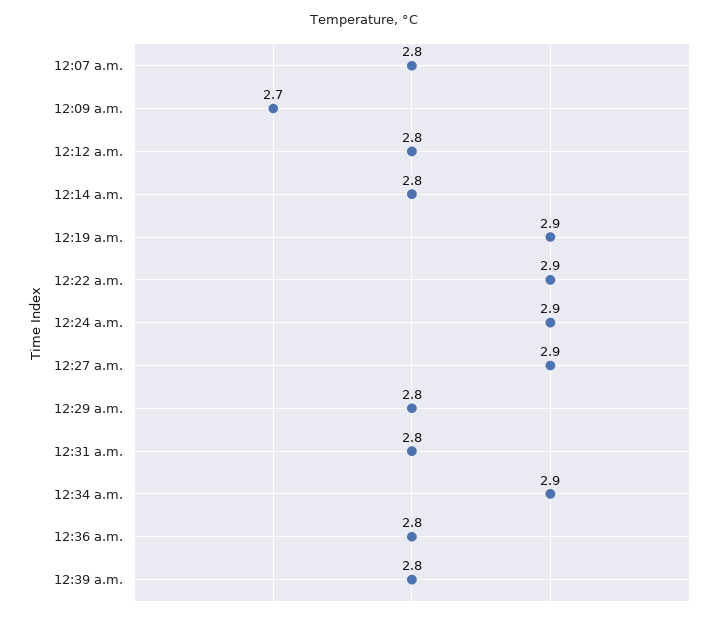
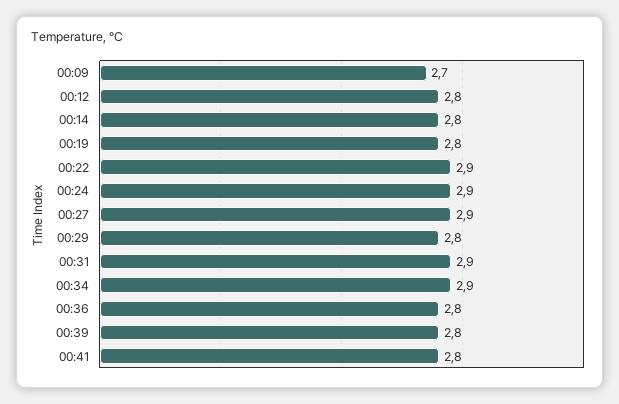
12:07 a.m.: 2.8 -> none
12:19 a.m.: 2.9 -> 2.8
12:31 a.m.: 2.8 -> 2.9
00:41: none -> 2.8

